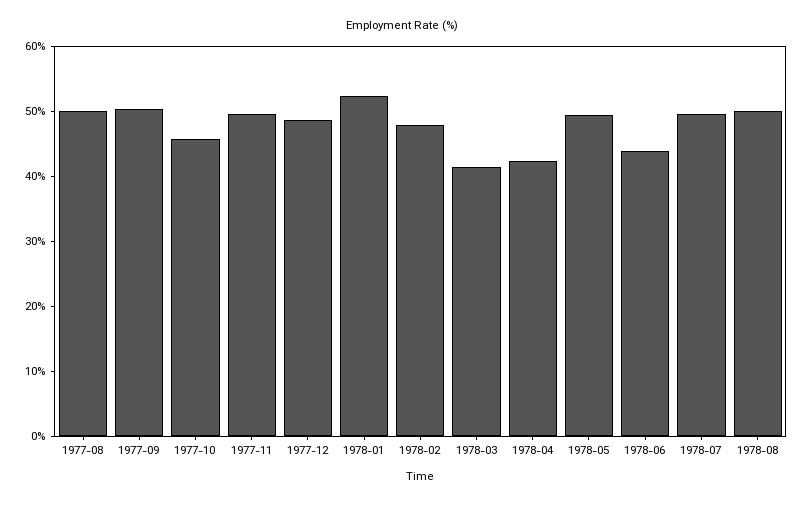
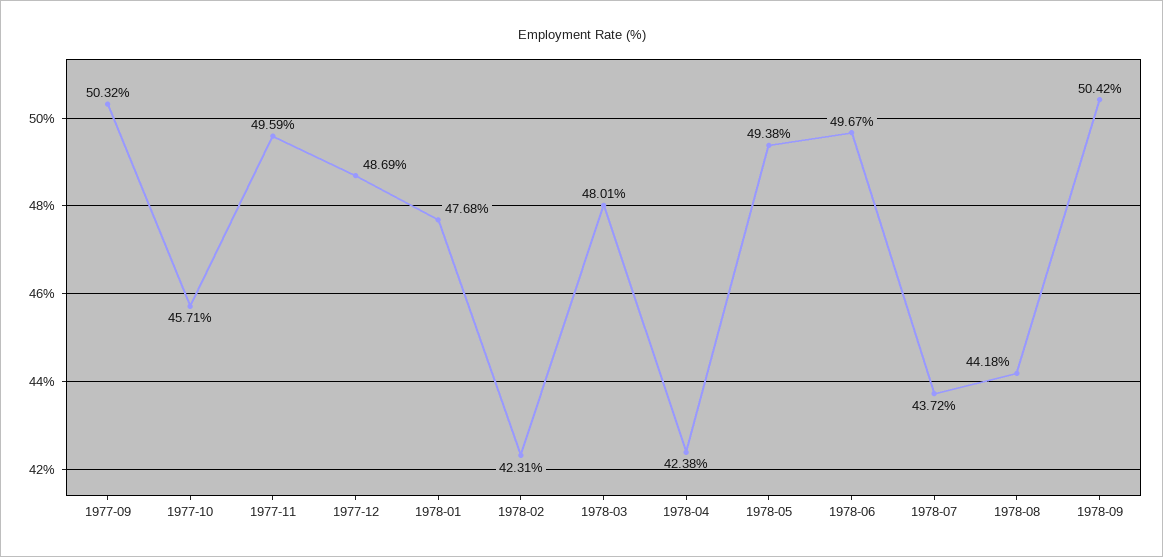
1977-08: 50 -> none
1978-01: 52 -> 47.68
1978-02: 48 -> 42.31
1978-03: 42 -> 48.01
1978-06: 44 -> 49.67
1978-07: 50 -> 43.72
1978-08: 50 -> 44.18
1978-09: none -> 50.42

